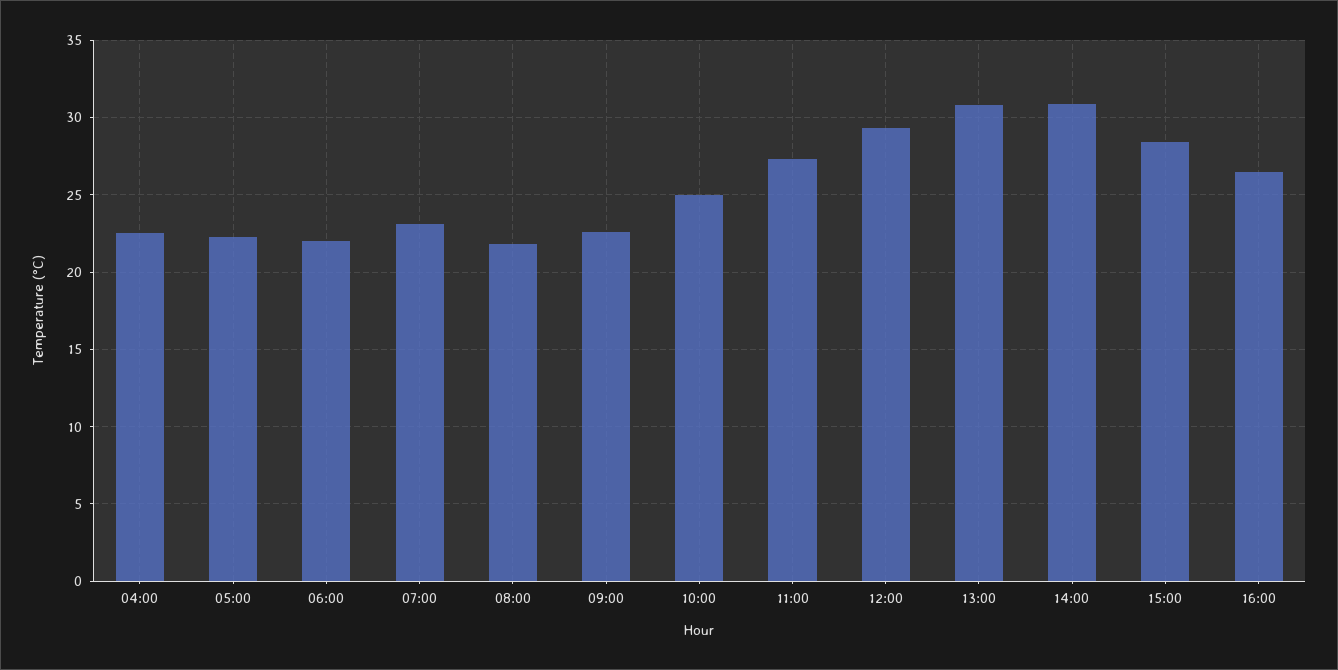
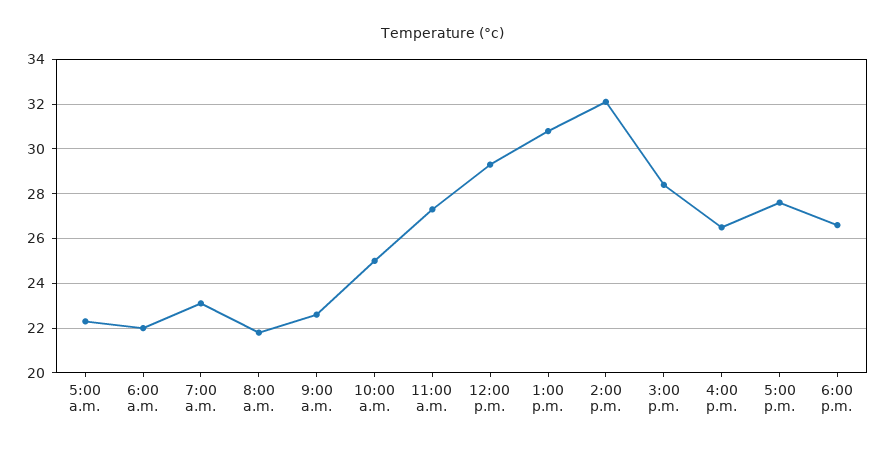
04:00: 22.5 -> none
14:00: 31 -> 32
5:00 p.m.: none -> 27.5
6:00 p.m.: none -> 26.5

